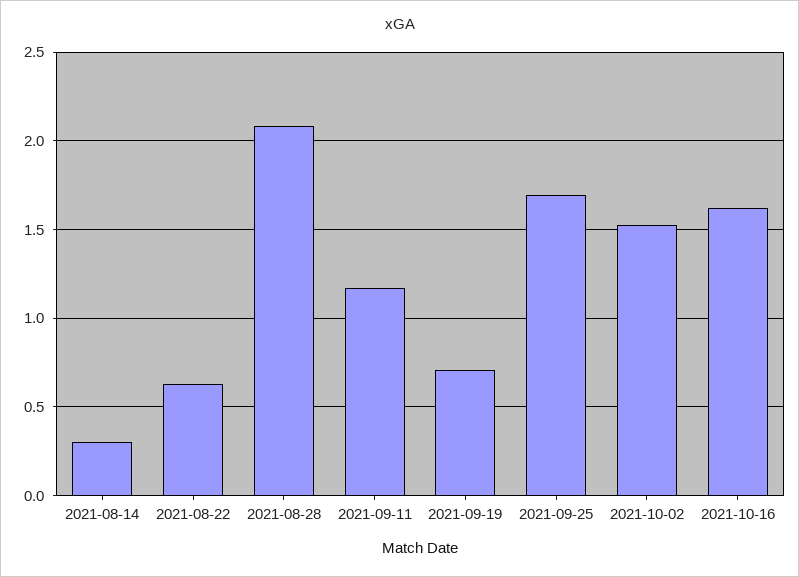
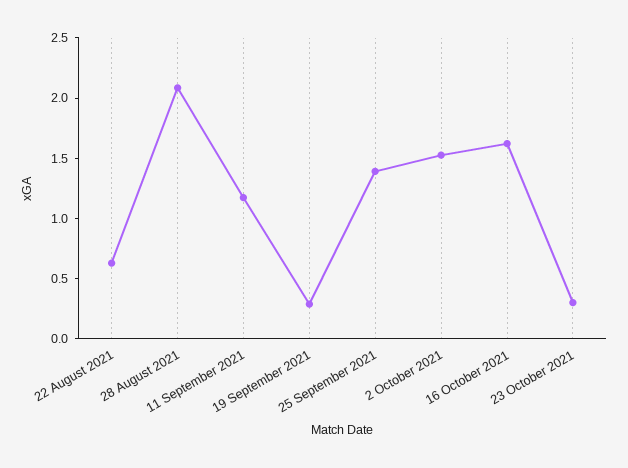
2021-08-14: 0.3 -> none
2021-09-19: 0.7 -> 0.3
2021-09-25: 1.7 -> 1.4
23 October 2021: none -> 0.3

